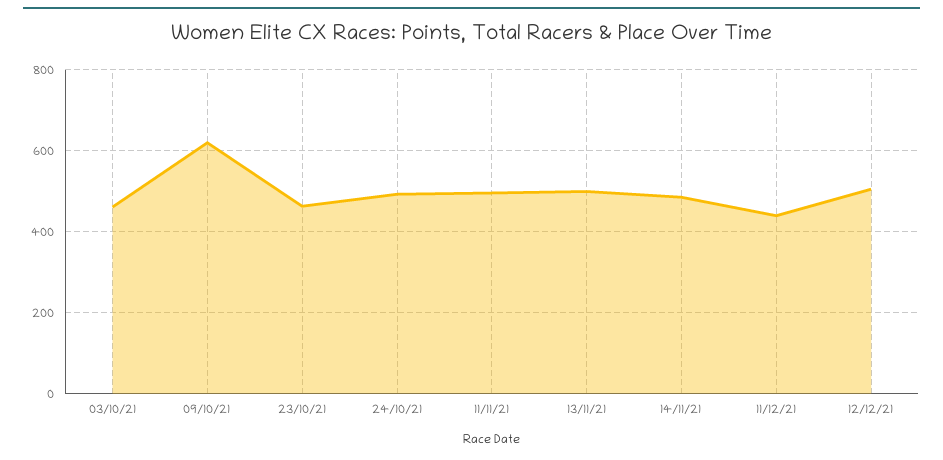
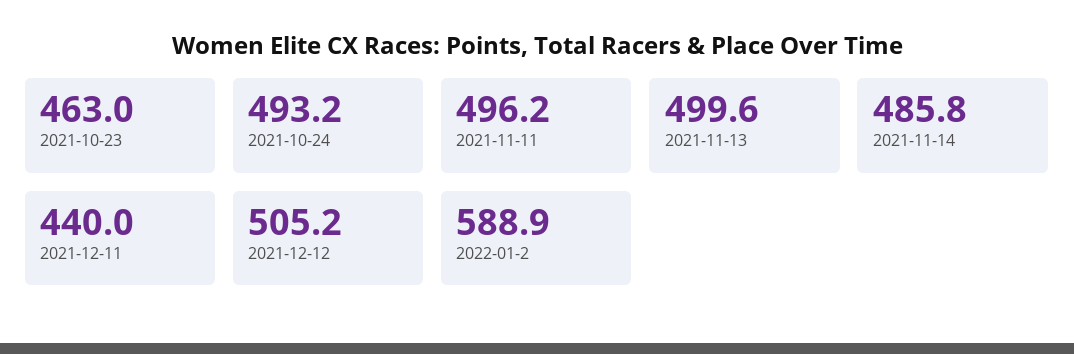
03/10/21: 460 -> none
09/10/21: 620 -> none
2022-01-2: none -> 588.9

